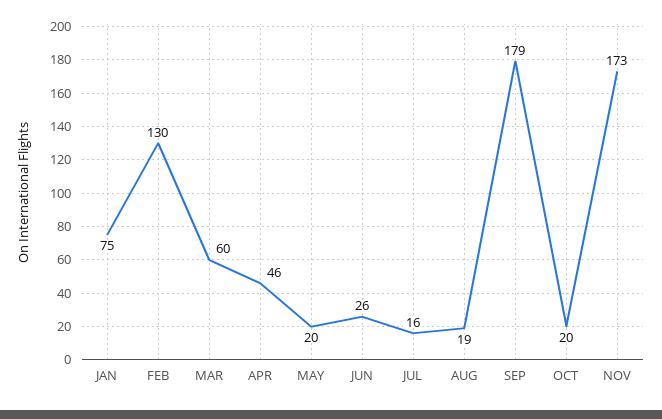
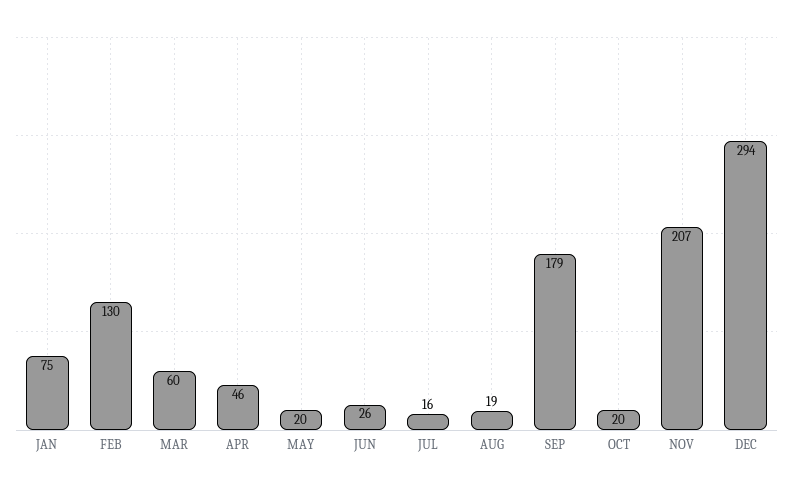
NOV: 173 -> 207
DEC: none -> 294

